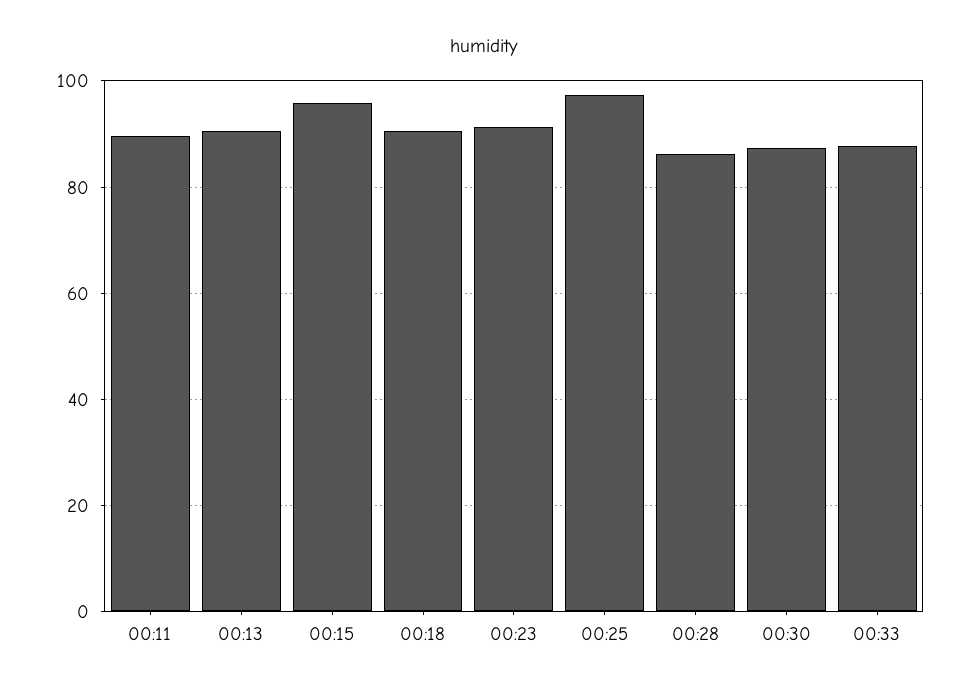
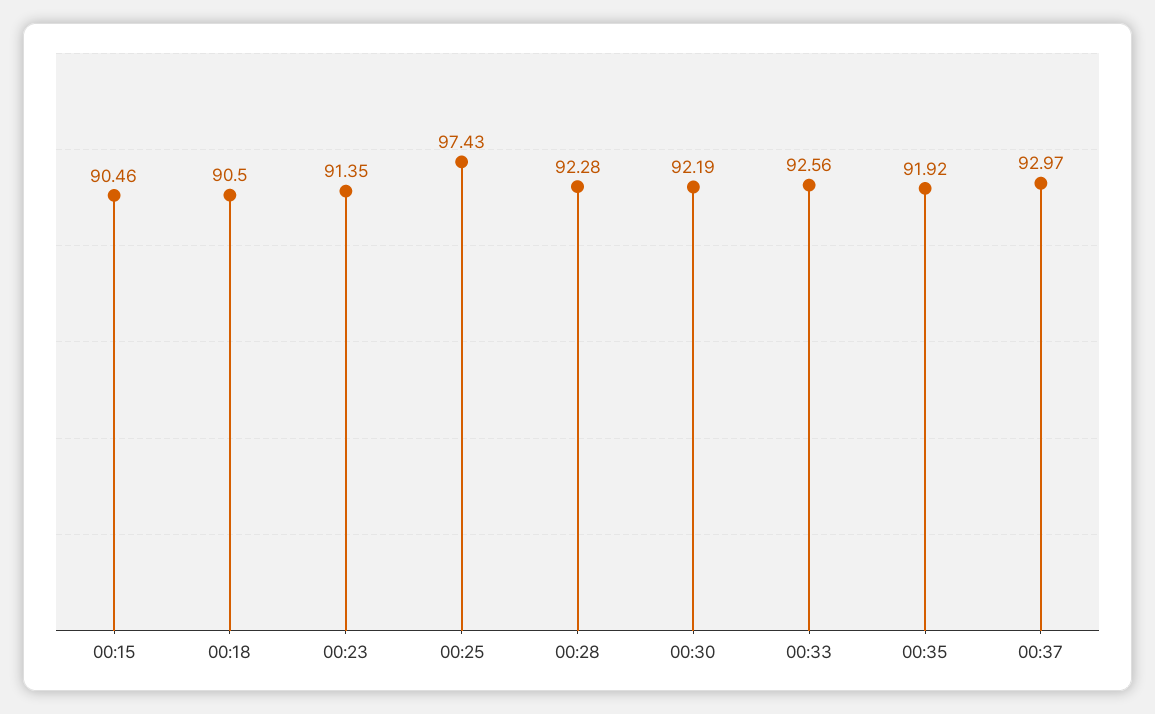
00:11: 90 -> none
00:13: 90 -> none
00:15: 96 -> 90.46
00:28: 86 -> 92.28
00:30: 88 -> 92.19
00:33: 88 -> 92.56
00:35: none -> 91.92
00:37: none -> 92.97

